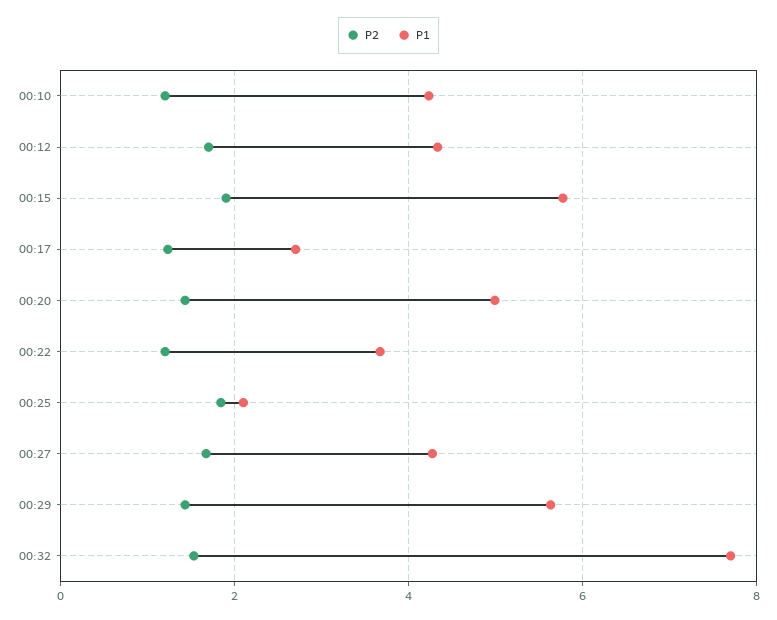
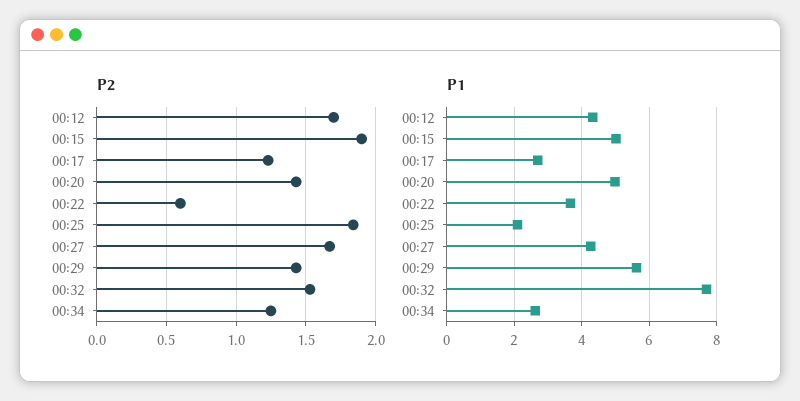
P2, 00:10: 1.2 -> none
P1, 00:10: 4.2 -> none
P1, 00:15: 5.8 -> 5
P2, 00:22: 1.2 -> 0.6
P2, 00:34: none -> 1.25
P1, 00:34: none -> 2.6

